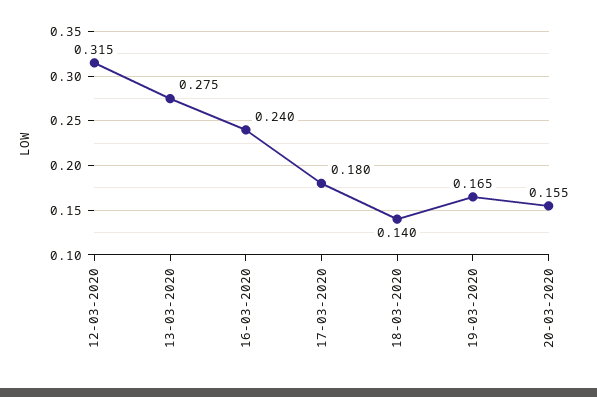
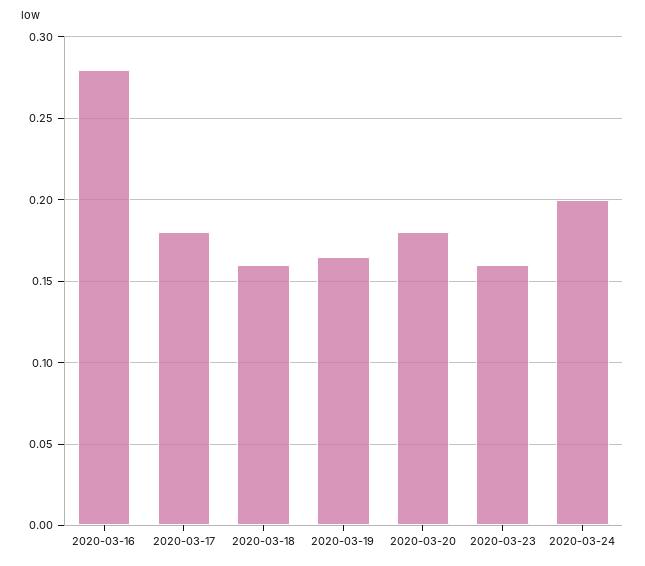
12-03-2020: 0.315 -> none
13-03-2020: 0.275 -> none
16-03-2020: 0.24 -> 0.28
18-03-2020: 0.14 -> 0.16
20-03-2020: 0.155 -> 0.18
2020-03-23: none -> 0.16
2020-03-24: none -> 0.2

